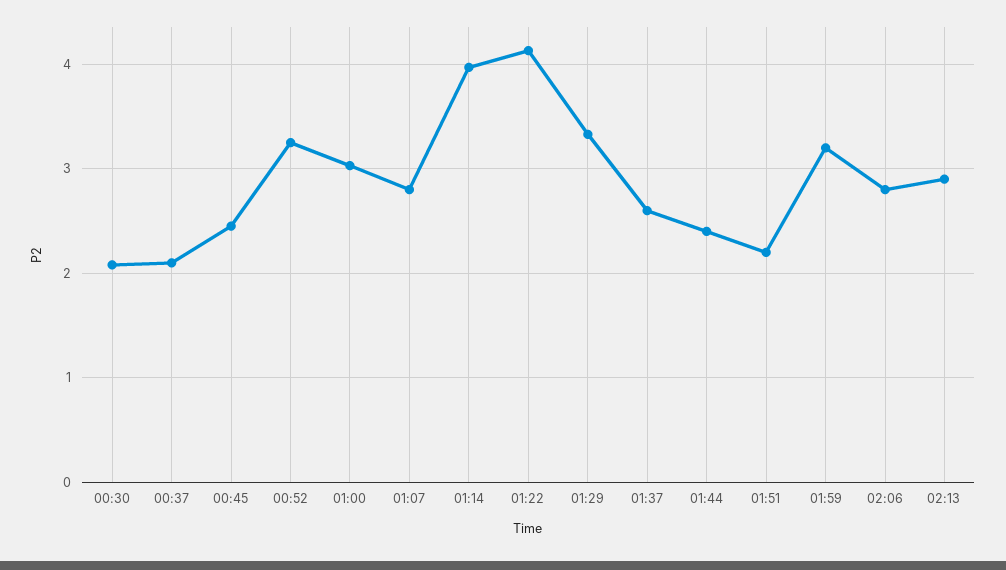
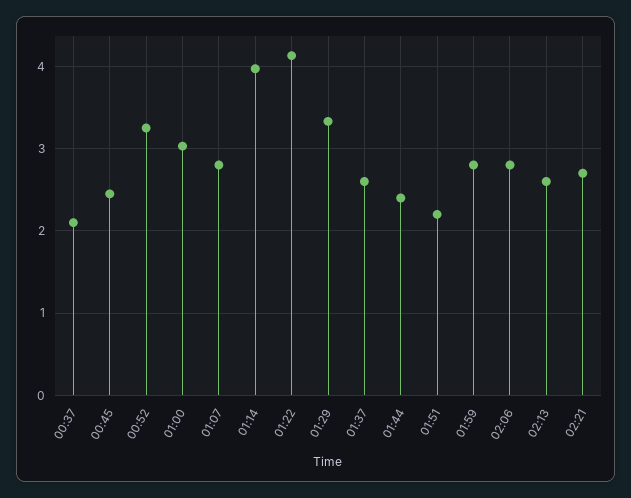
00:30: 2.1 -> none
01:59: 3.2 -> 2.8
02:13: 2.9 -> 2.6
02:21: none -> 2.7

